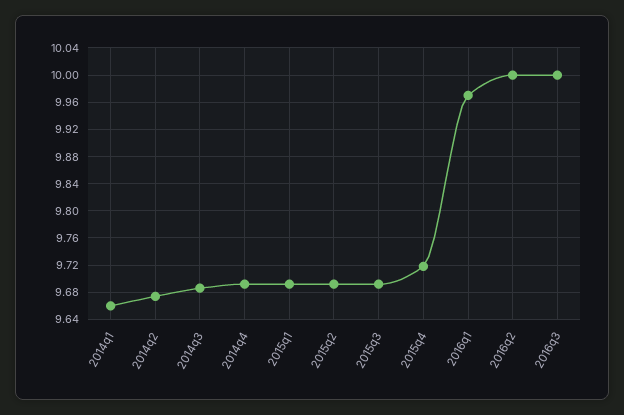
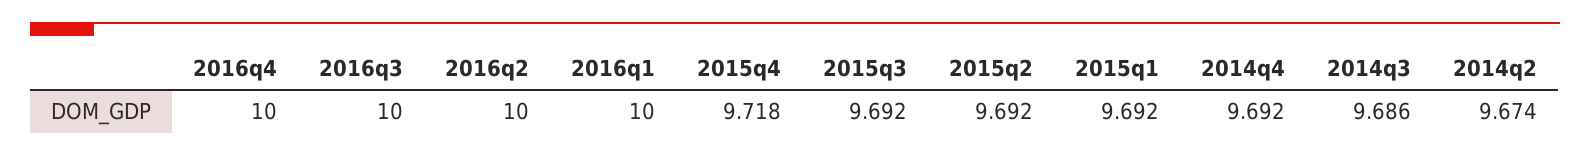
2014q1: 9.66 -> none
2016q1: 9.97 -> 10
2016q4: none -> 10

